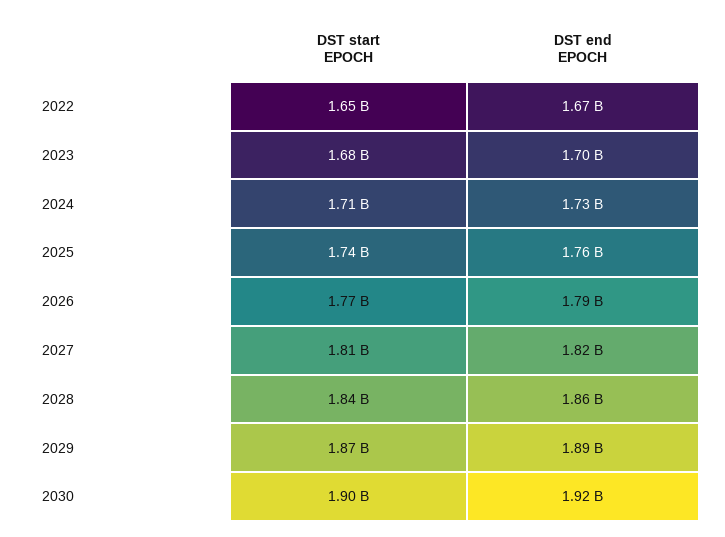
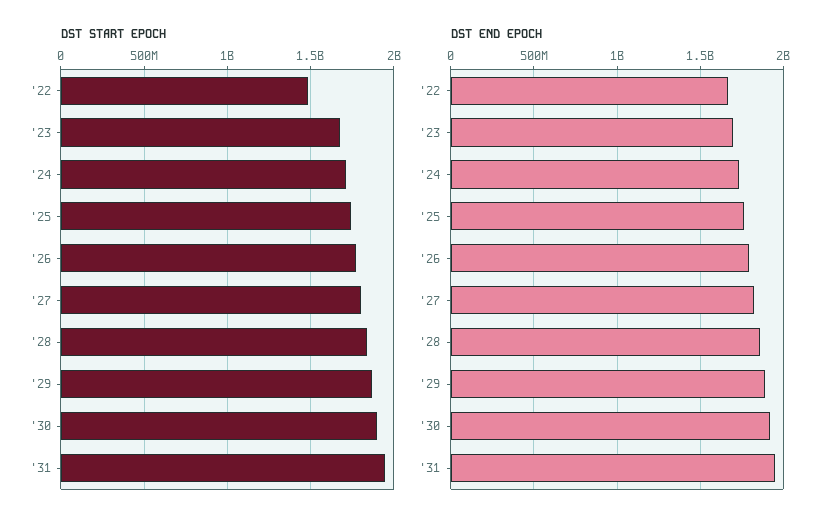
DST start EPOCH, 2022: 1650000000 -> 1500000000
DST start EPOCH, '31: none -> 1950000000
DST end EPOCH, '31: none -> 1950000000

